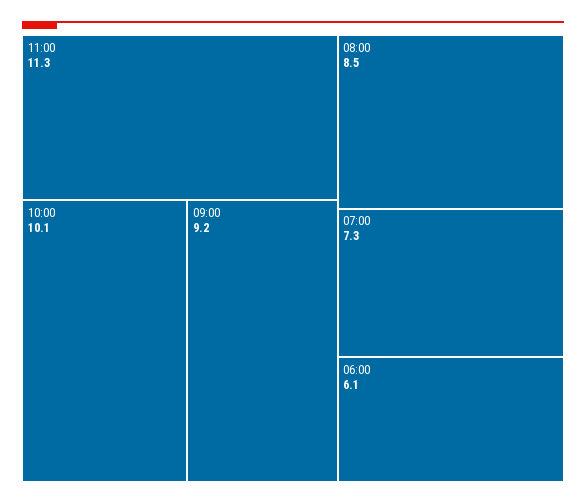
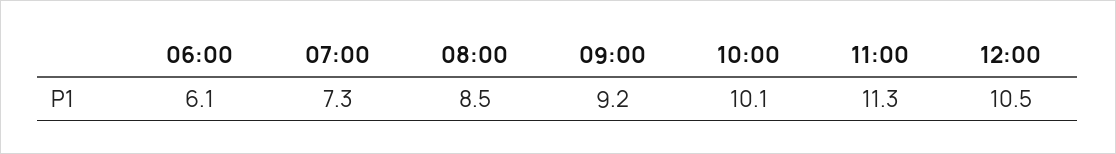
12:00: none -> 10.5

